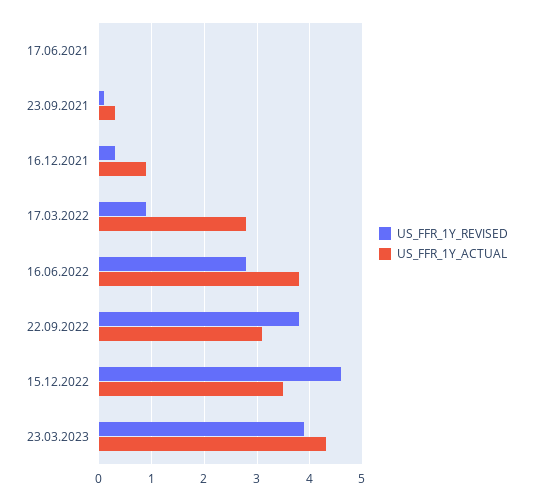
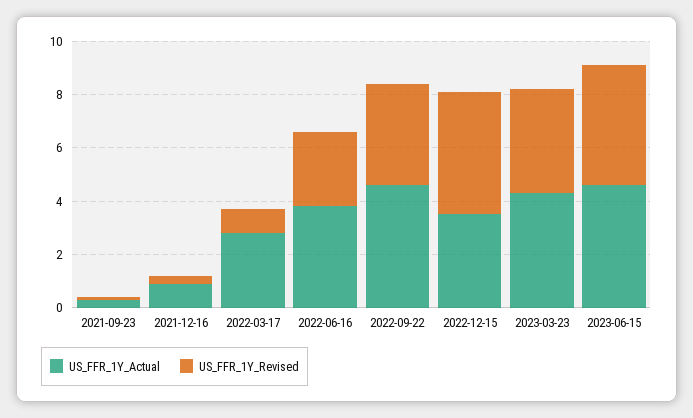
US_FFR_1Y_REVISED, 17.06.2021: 0 -> none
US_FFR_1Y_ACTUAL, 17.06.2021: 0 -> none
US_FFR_1Y_ACTUAL, 22.09.2022: 3 -> 4.5
US_FFR_1Y_ACTUAL, 2023-06-15: none -> 4.5
US_FFR_1Y_REVISED, 2023-06-15: none -> 4.5

